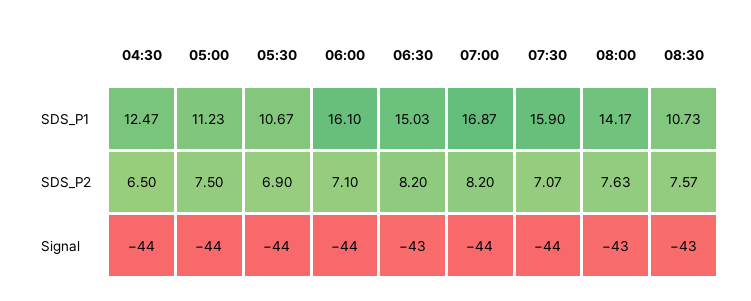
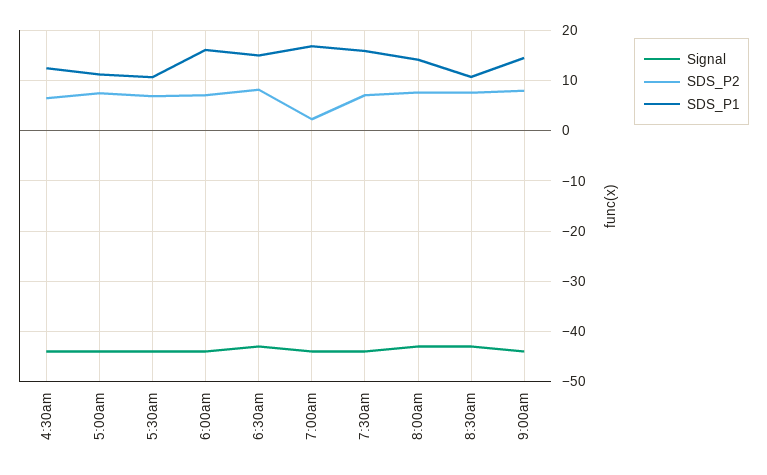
SDS_P2, 07:00: 8.2 -> 2
Signal, 9:00am: none -> -44
SDS_P2, 9:00am: none -> 8
SDS_P1, 9:00am: none -> 14

